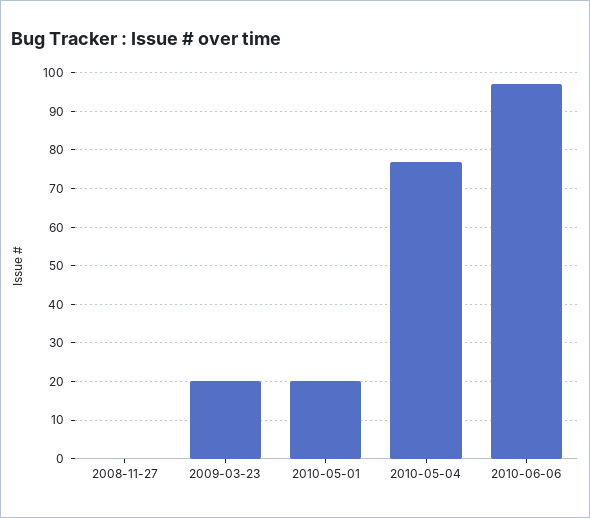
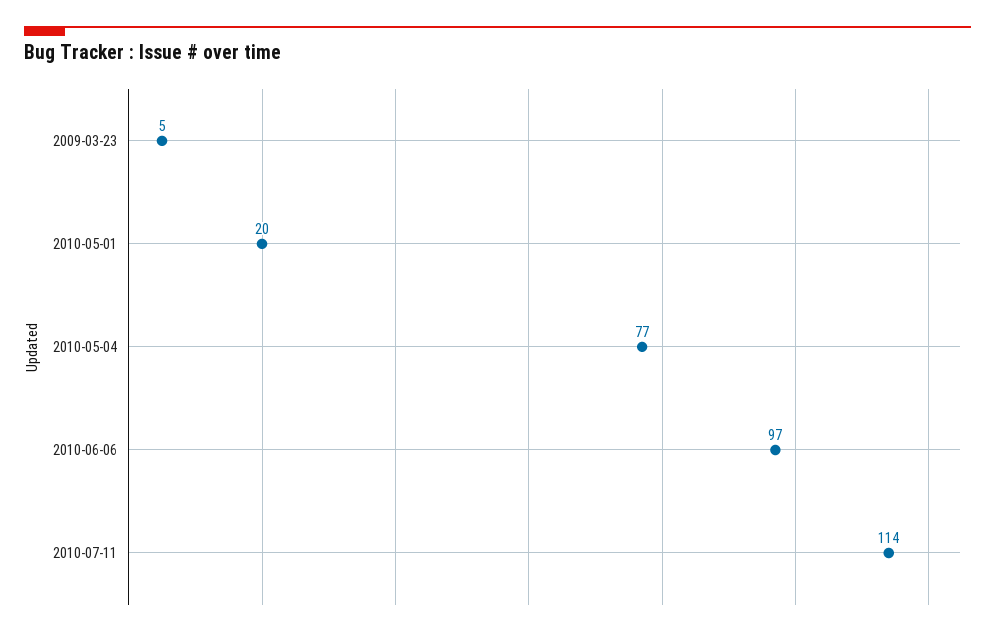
2008-11-27: 0 -> none
2009-03-23: 20 -> 5
2010-07-11: none -> 114

